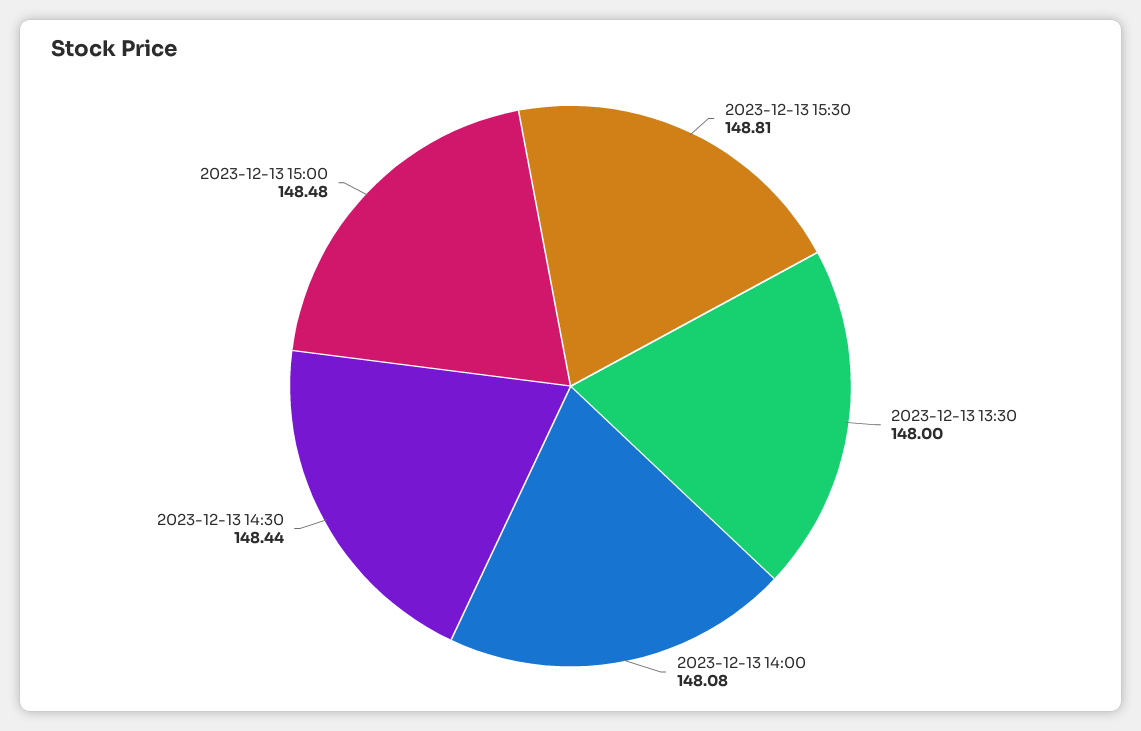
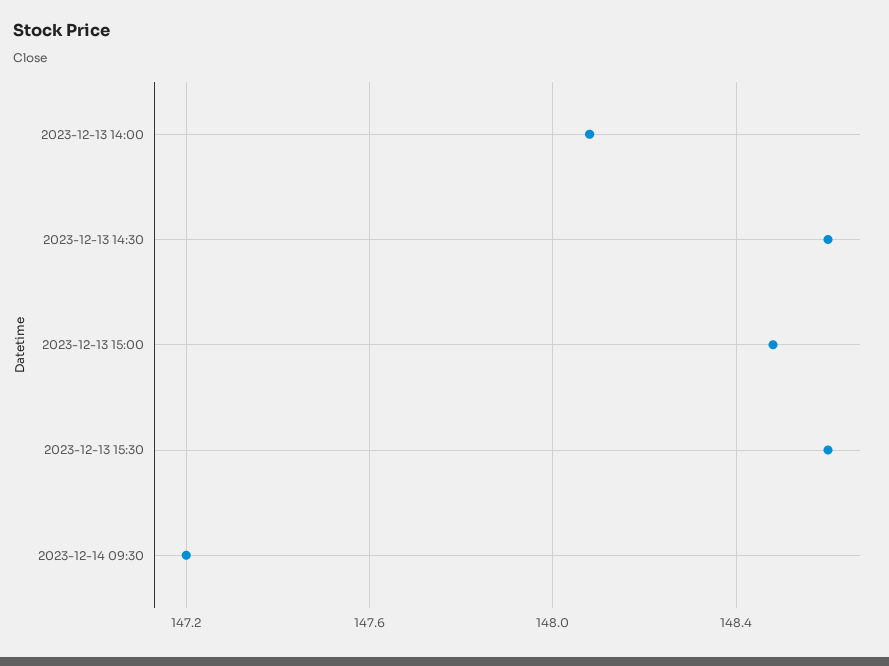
2023-12-13 15:30: 148.81 -> 148.6
2023-12-13 13:30: 148 -> none
2023-12-13 14:30: 148.44 -> 148.6
2023-12-14 09:30: none -> 147.2

